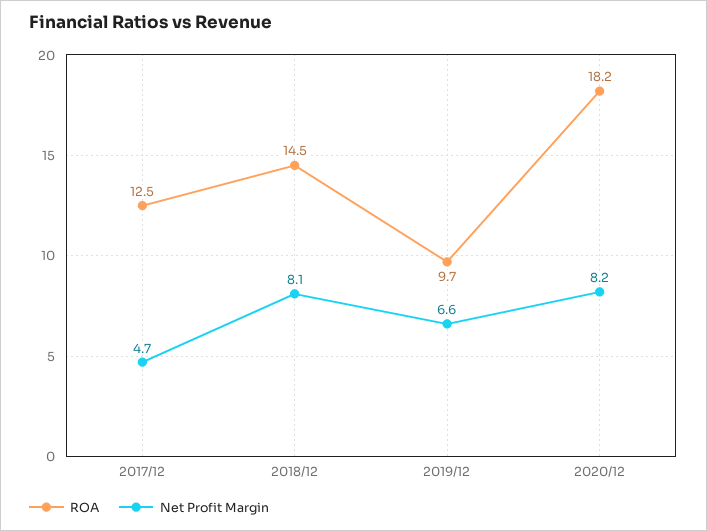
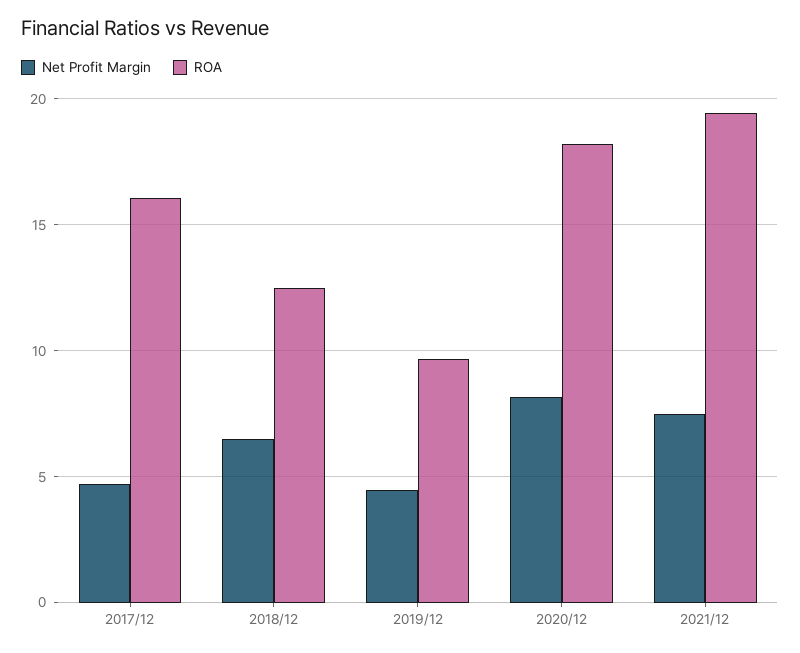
ROA, 2017/12: 12.5 -> 16
ROA, 2018/12: 14.5 -> 12.5
Net Profit Margin, 2018/12: 8.1 -> 6.5
Net Profit Margin, 2019/12: 6.6 -> 4.5
Net Profit Margin, 2021/12: none -> 7.5
ROA, 2021/12: none -> 19.5

